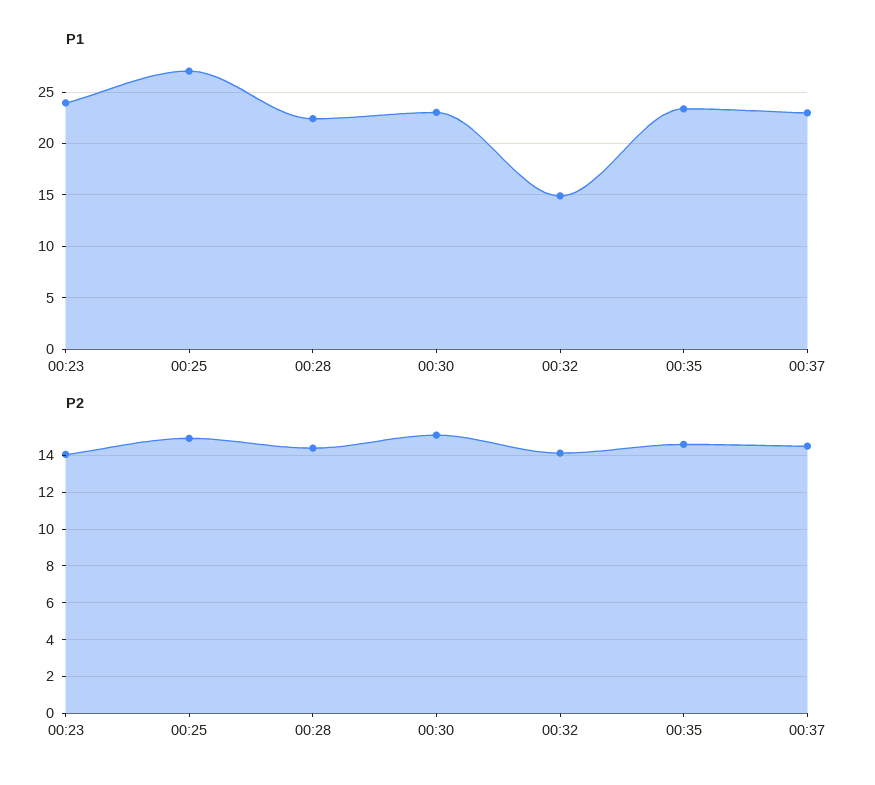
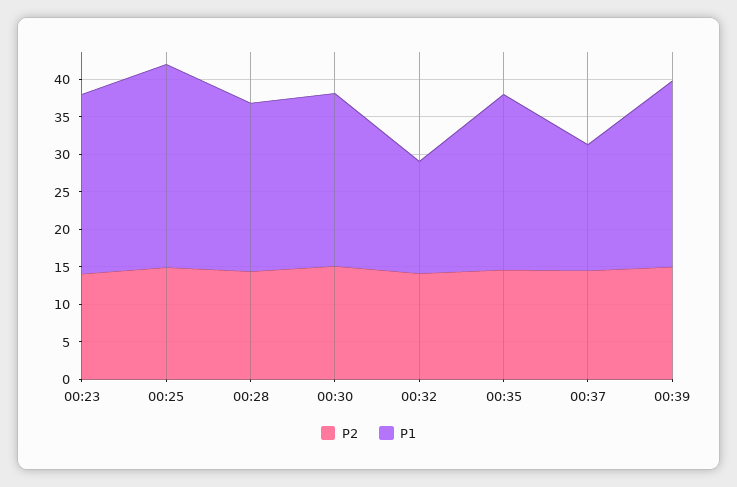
P1, 00:37: 23 -> 17.5
P2, 00:39: none -> 15
P1, 00:39: none -> 25

